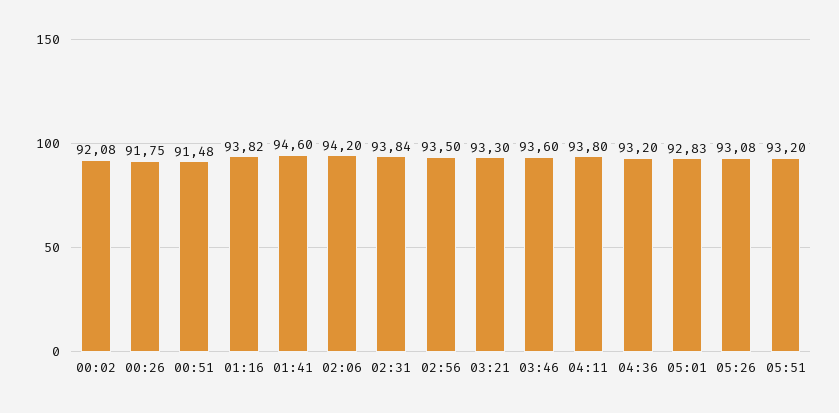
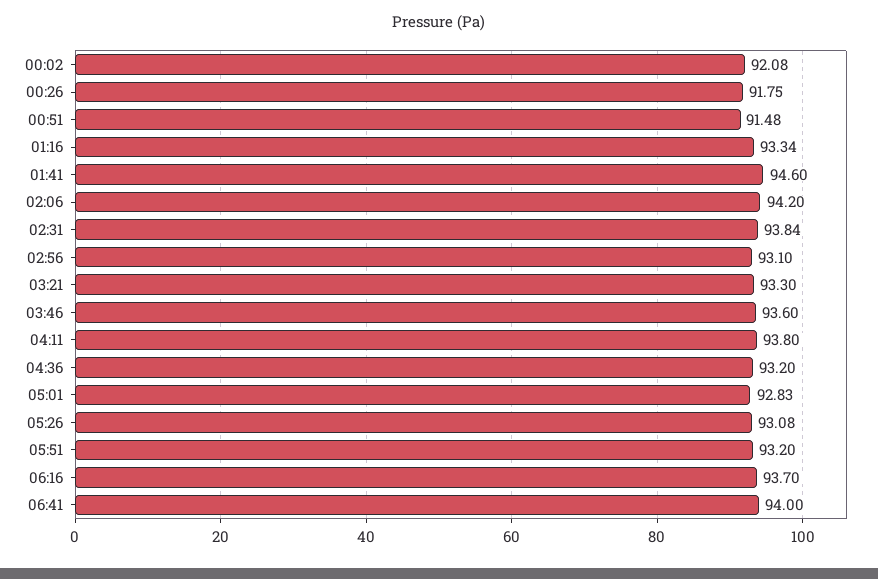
01:16: 93.82 -> 93.34
02:56: 93.5 -> 93.1
06:16: none -> 93.7
06:41: none -> 94

